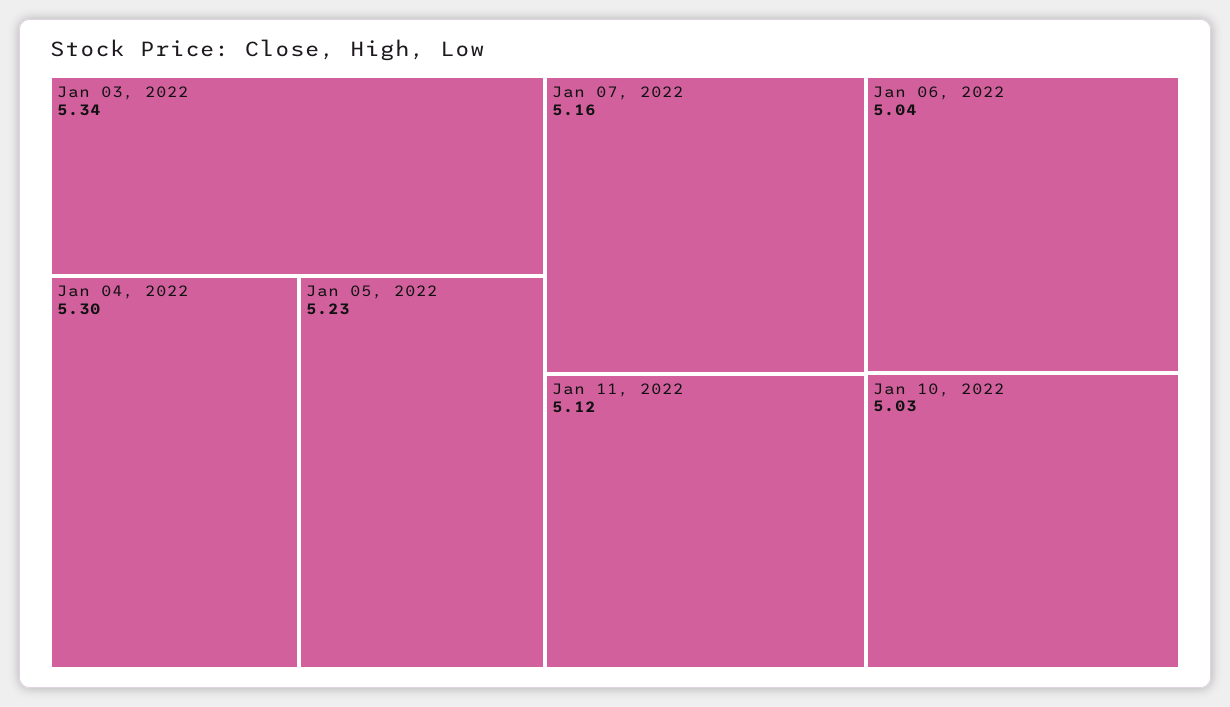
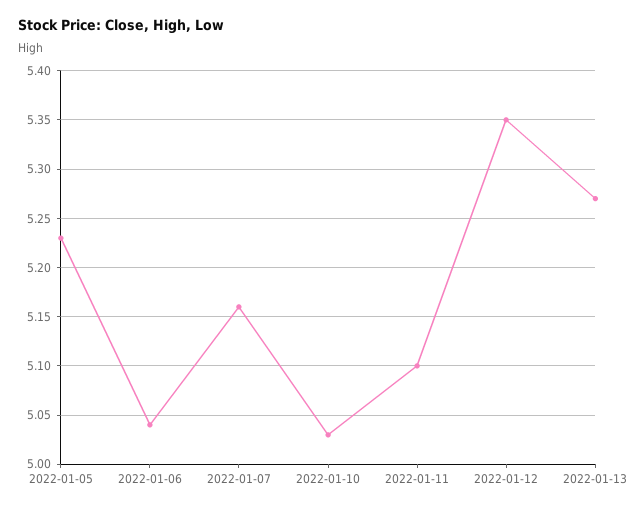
Jan 03, 2022: 5.34 -> none
Jan 04, 2022: 5.3 -> none
Jan 11, 2022: 5.12 -> 5.1
2022-01-12: none -> 5.35
2022-01-13: none -> 5.27

